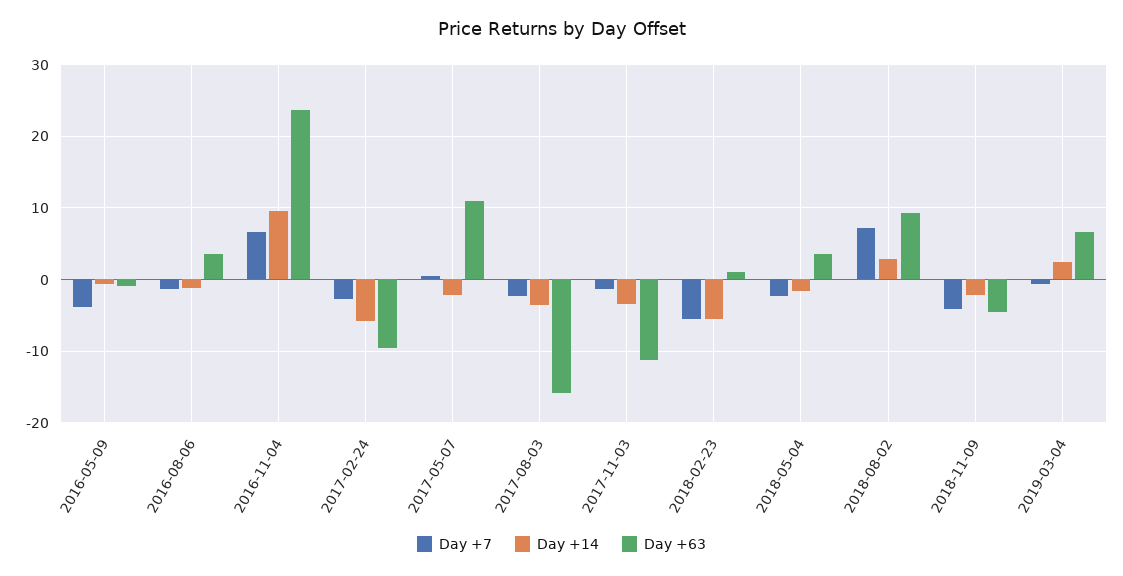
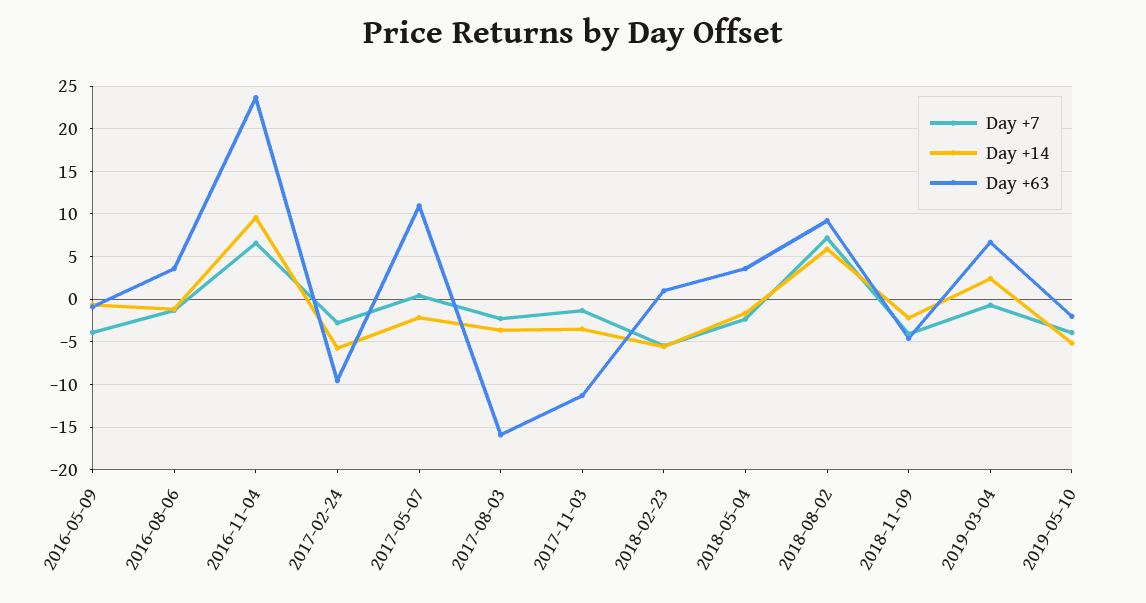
Day +14, 2018-08-02: 3 -> 6
Day +7, 2019-05-10: none -> -4
Day +14, 2019-05-10: none -> -5
Day +63, 2019-05-10: none -> -2

